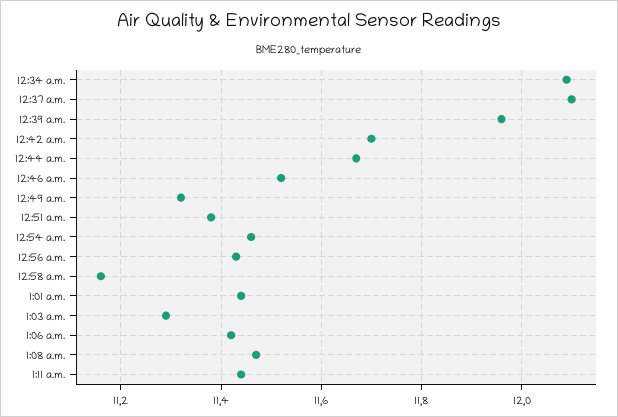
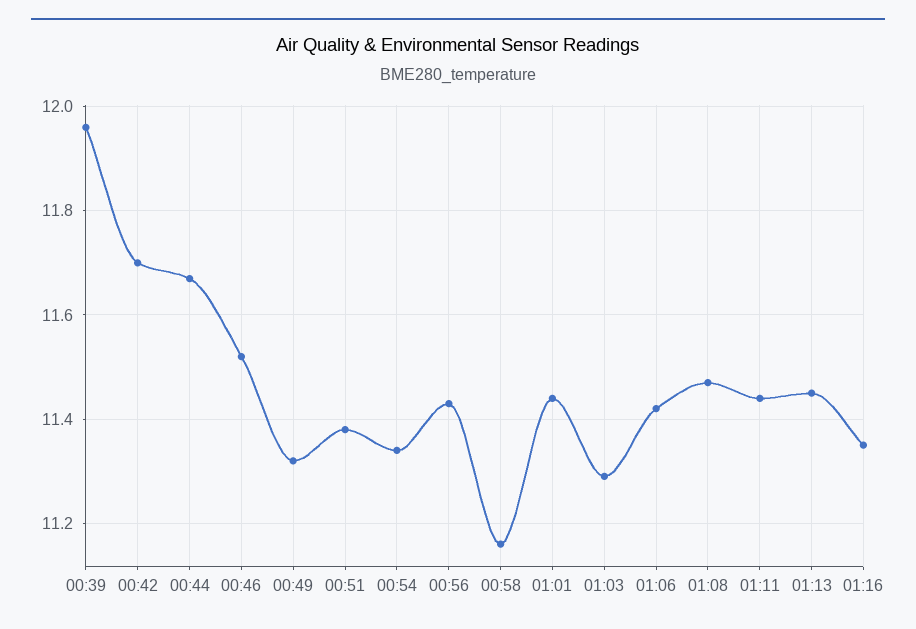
12:34 a.m.: 12.1 -> none
12:37 a.m.: 12.1 -> none
12:54 a.m.: 11.45 -> 11.35
01:13: none -> 11.45
01:16: none -> 11.35

